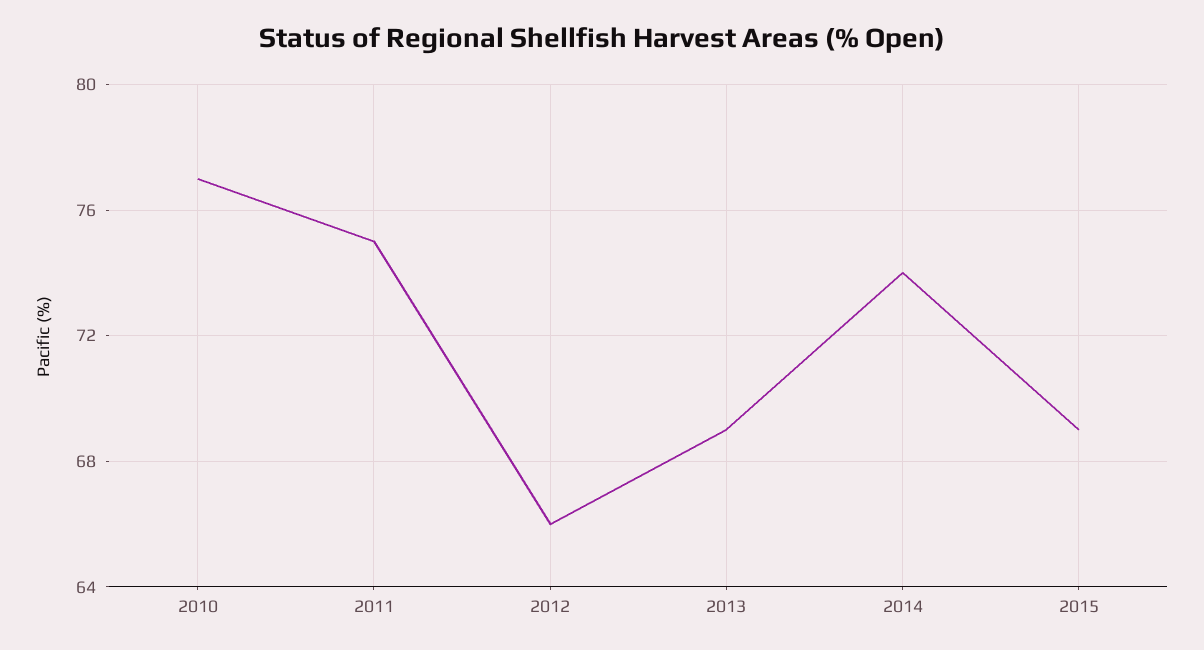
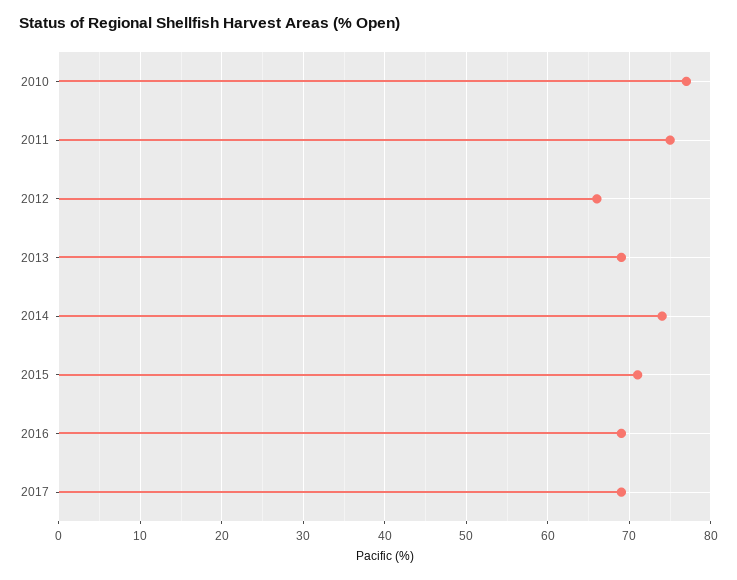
2015: 69 -> 71
2016: none -> 69
2017: none -> 69

